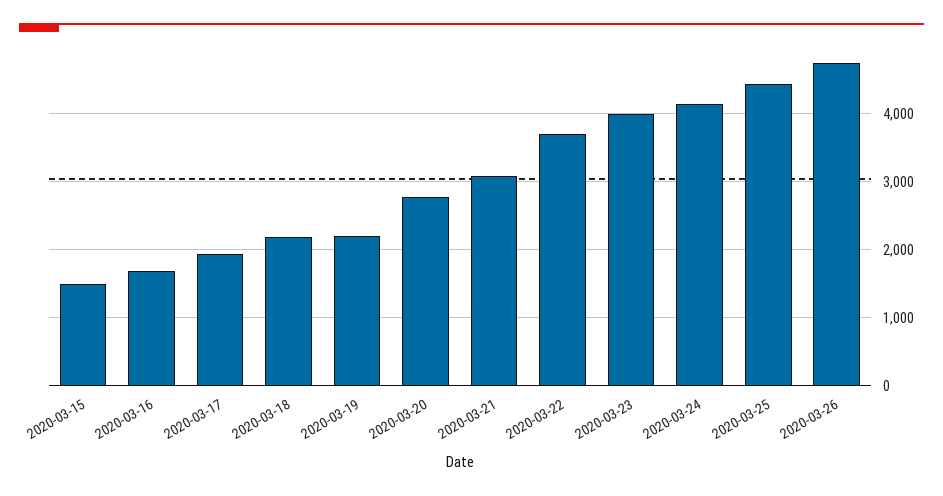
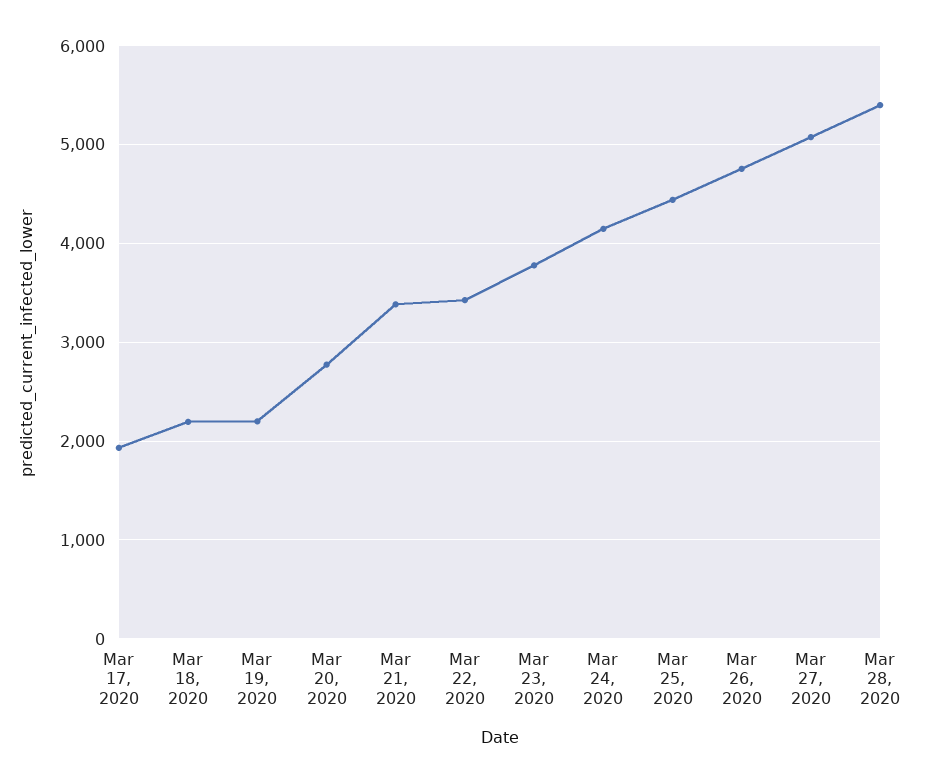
2020-03-15: 1500 -> none
2020-03-16: 1700 -> none
2020-03-21: 3100 -> 3400
2020-03-22: 3700 -> 3400
2020-03-23: 4000 -> 3800
Mar 27, 2020: none -> 5100
Mar 28, 2020: none -> 5400

